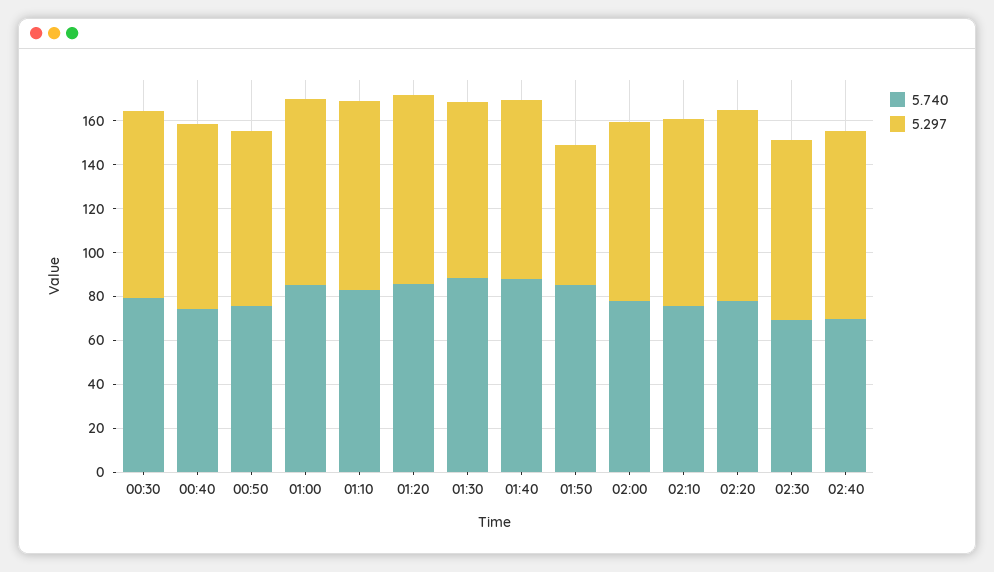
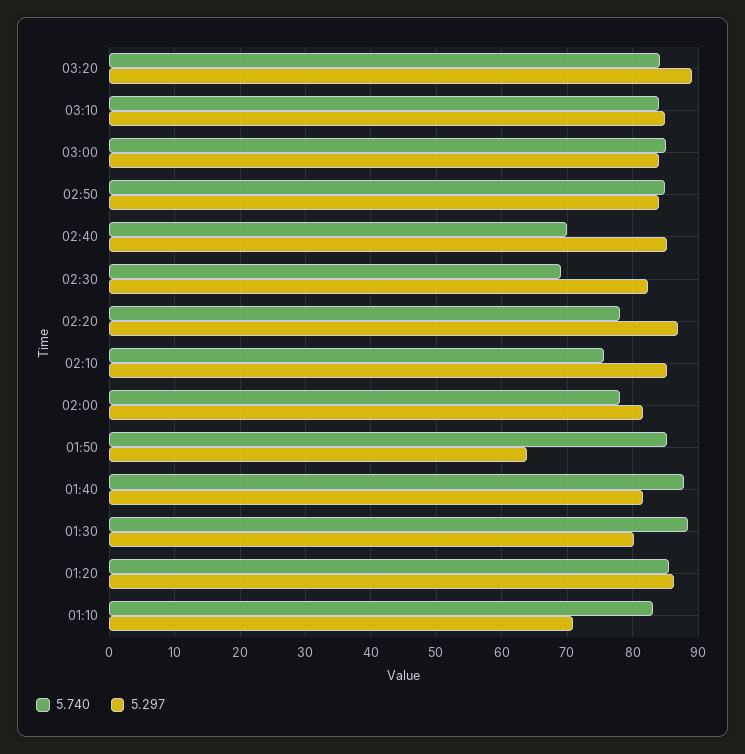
5.740, 00:30: 80 -> none
5.297, 00:30: 85 -> none
5.740, 00:40: 75 -> none
5.297, 00:40: 85 -> none
5.740, 00:50: 75 -> none
5.297, 00:50: 80 -> none
5.740, 01:00: 85 -> none
5.297, 01:00: 85 -> none
5.297, 01:10: 85 -> 71
5.740, 03:20: none -> 84
5.297, 03:20: none -> 89
5.740, 03:10: none -> 84
5.297, 03:10: none -> 85
5.740, 03:00: none -> 85
5.297, 03:00: none -> 84
5.740, 02:50: none -> 85
5.297, 02:50: none -> 84

